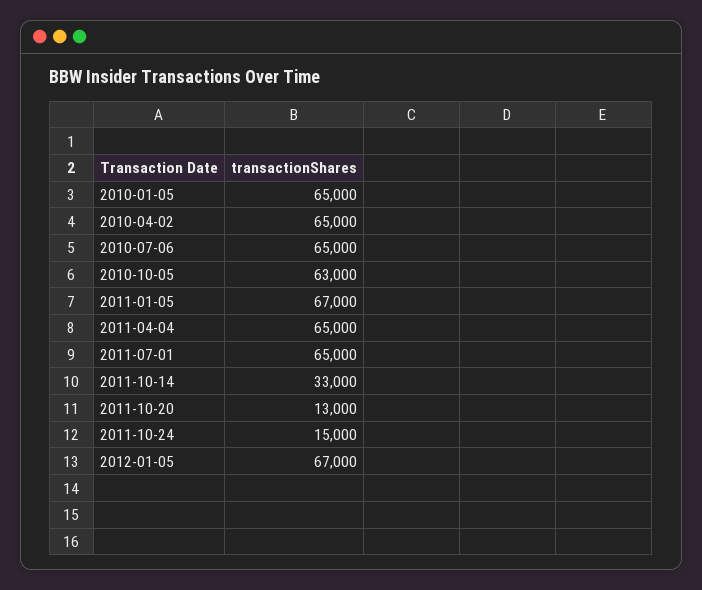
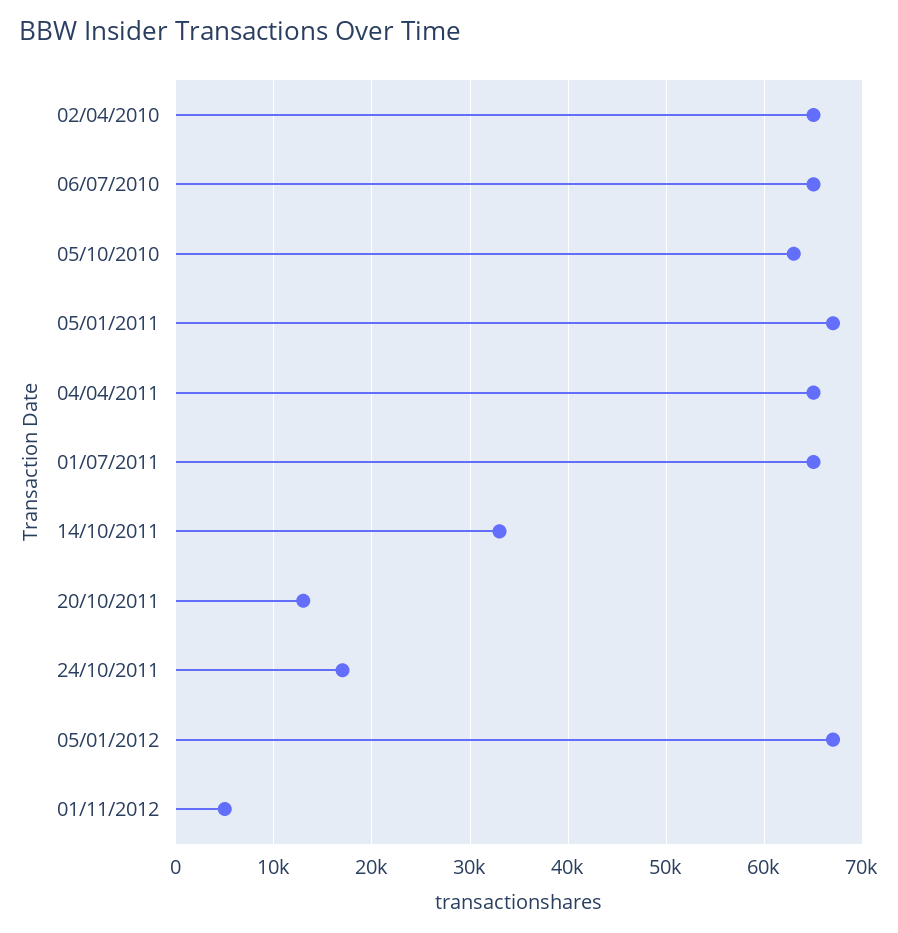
2010-01-05: 65000 -> none
2011-10-24: 15000 -> 17000
01/11/2012: none -> 5000

